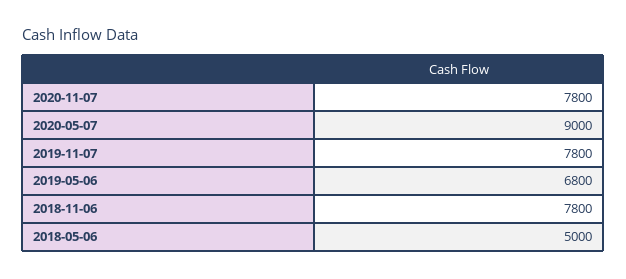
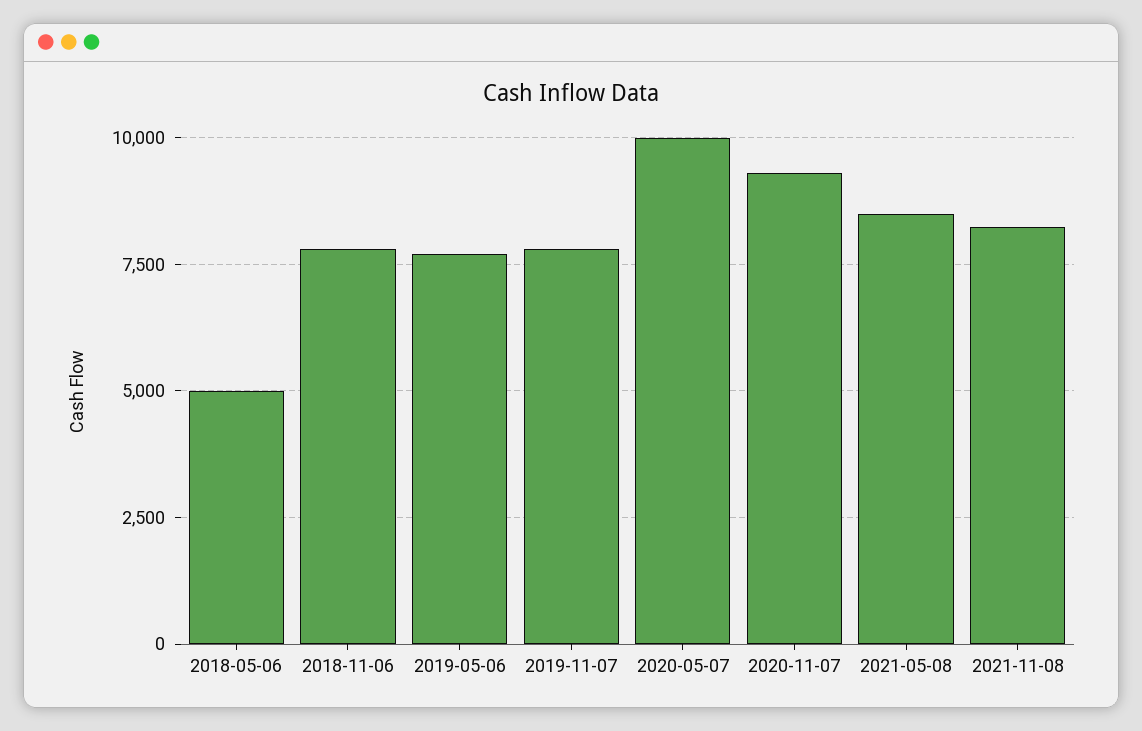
2020-11-07: 7800 -> 9250
2020-05-07: 9000 -> 10000
2019-05-06: 6800 -> 7750
2021-05-08: none -> 8500
2021-11-08: none -> 8250

